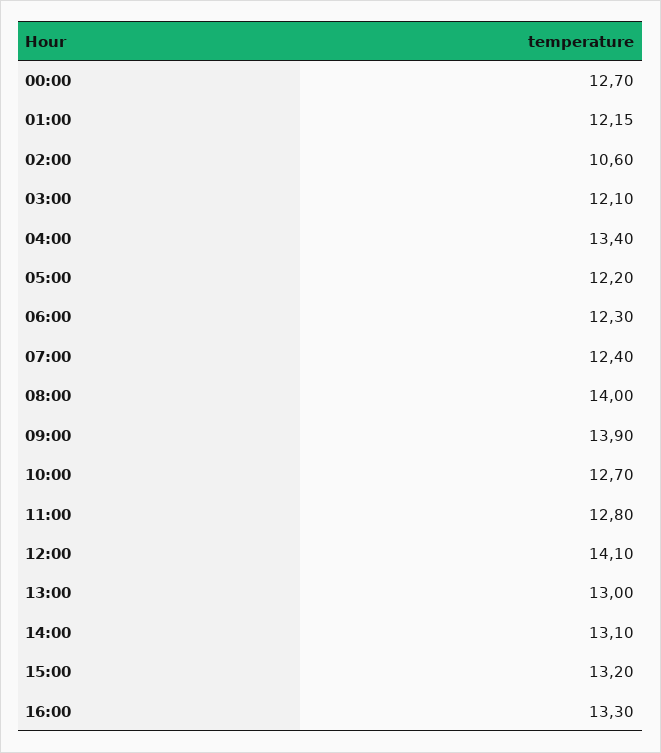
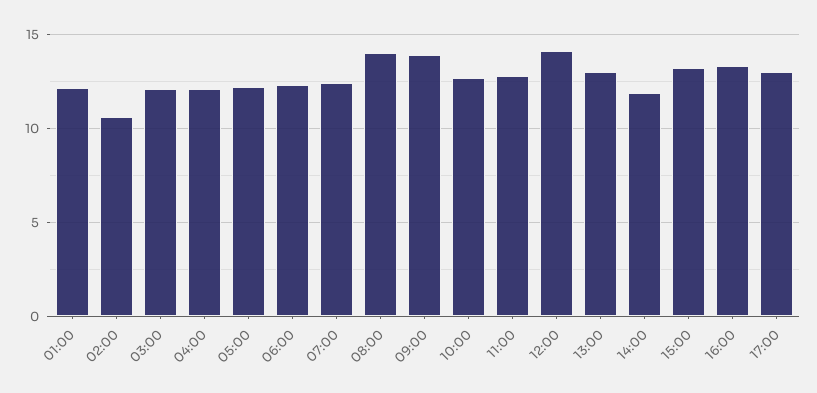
00:00: 12.7 -> none
04:00: 13.4 -> 12
14:00: 13.1 -> 12
17:00: none -> 13

